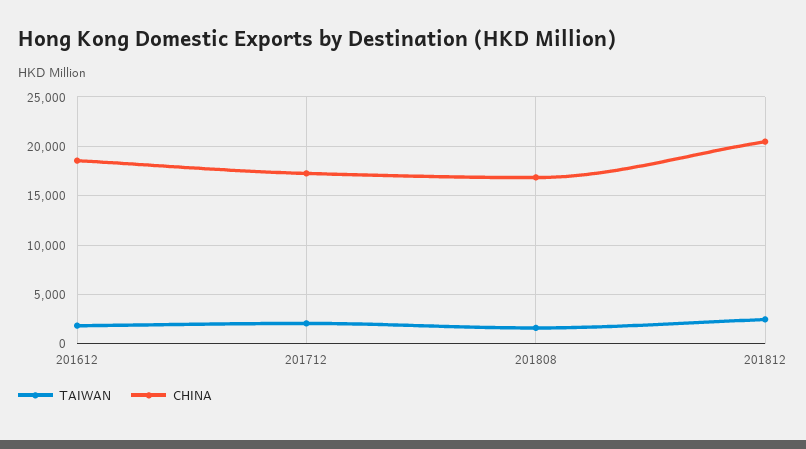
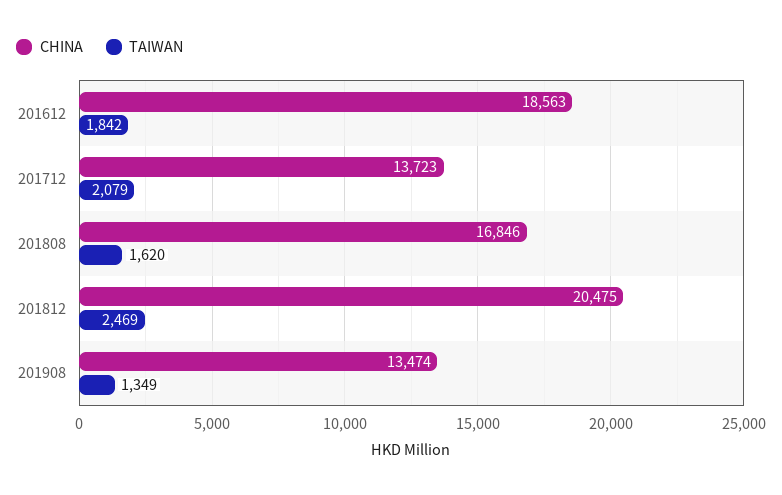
CHINA, 201712: 17000 -> 13723
CHINA, 201908: none -> 13474
TAIWAN, 201908: none -> 1349

